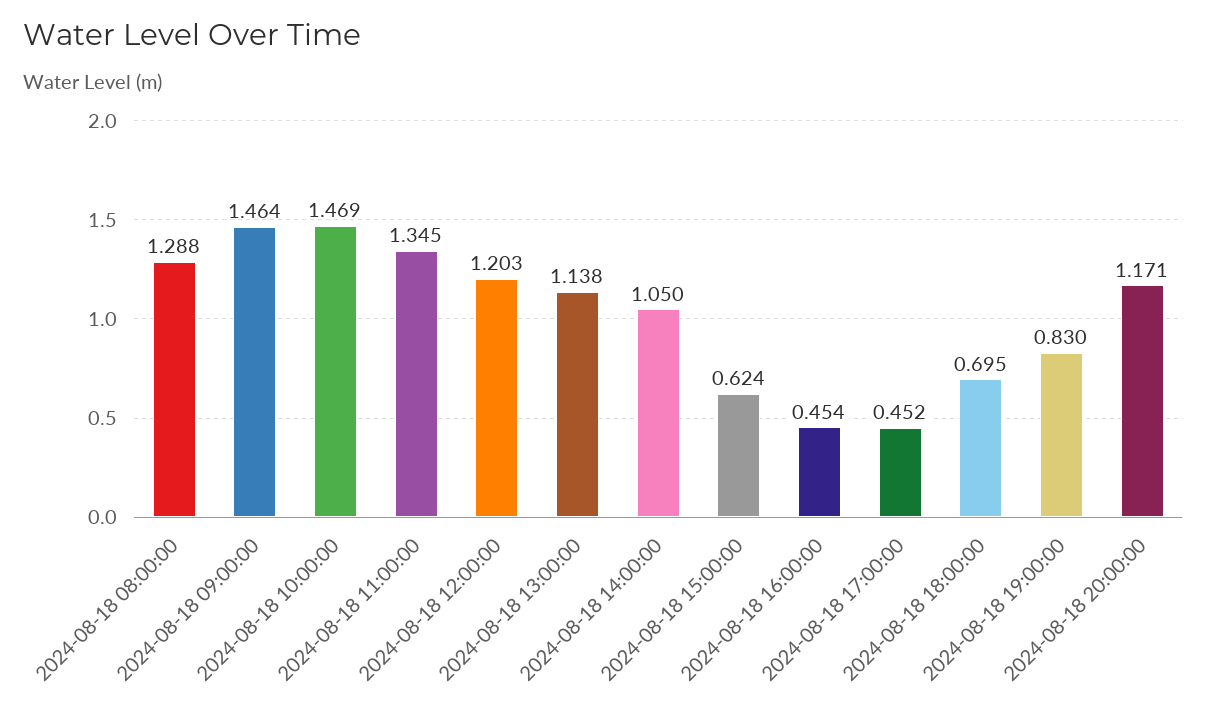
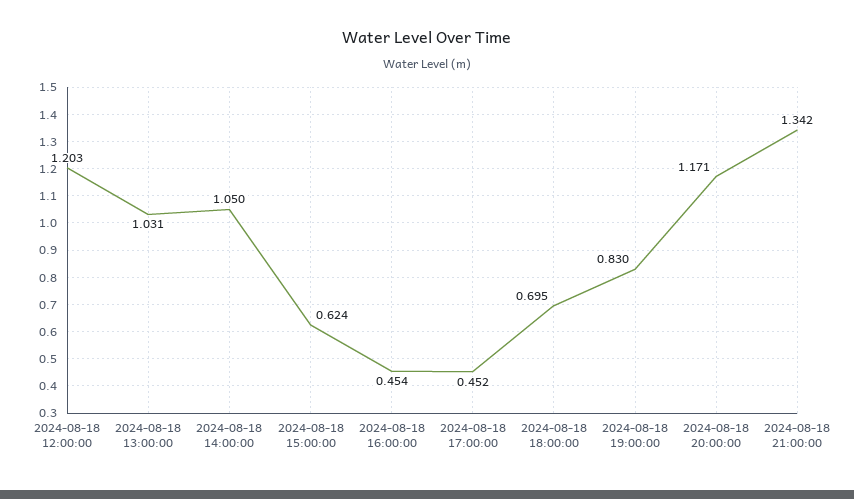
2024-08-18 08:00:00: 1.288 -> none
2024-08-18 09:00:00: 1.464 -> none
2024-08-18 10:00:00: 1.469 -> none
2024-08-18 11:00:00: 1.345 -> none
2024-08-18 13:00:00: 1.138 -> 1.031
2024-08-18 21:00:00: none -> 1.342

